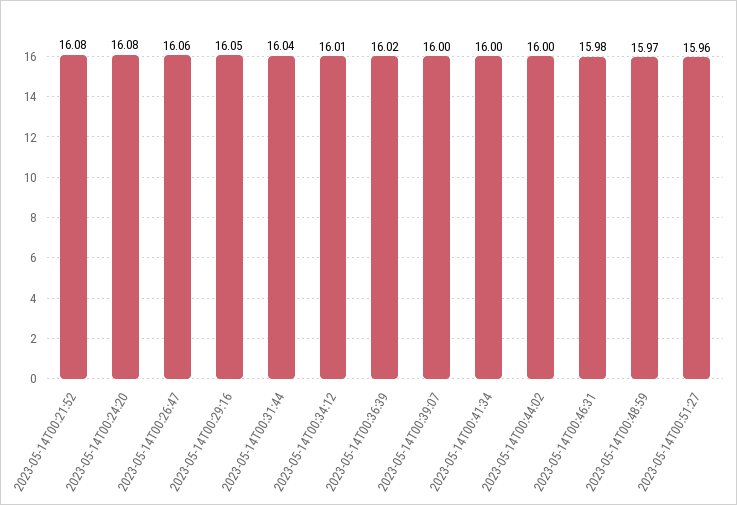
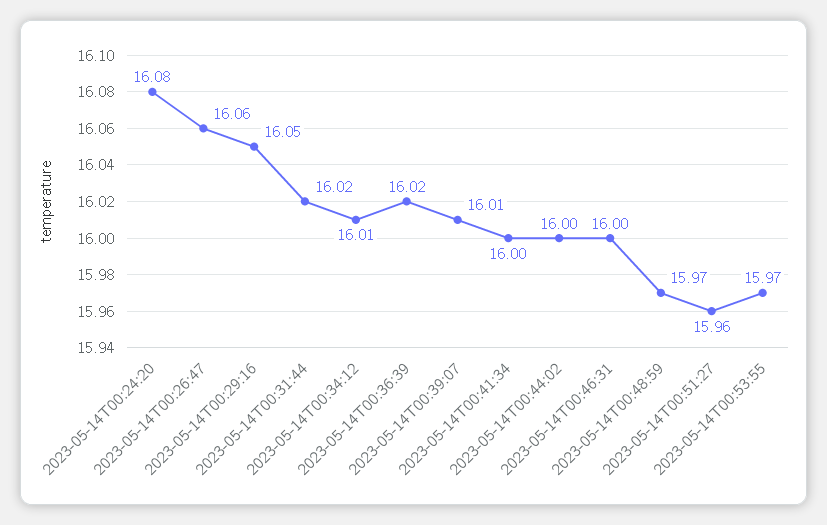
2023-05-14T00:21:52: 16.08 -> none
2023-05-14T00:31:44: 16.04 -> 16.02
2023-05-14T00:39:07: 16 -> 16.01
2023-05-14T00:46:31: 15.98 -> 16
2023-05-14T00:53:55: none -> 15.97

